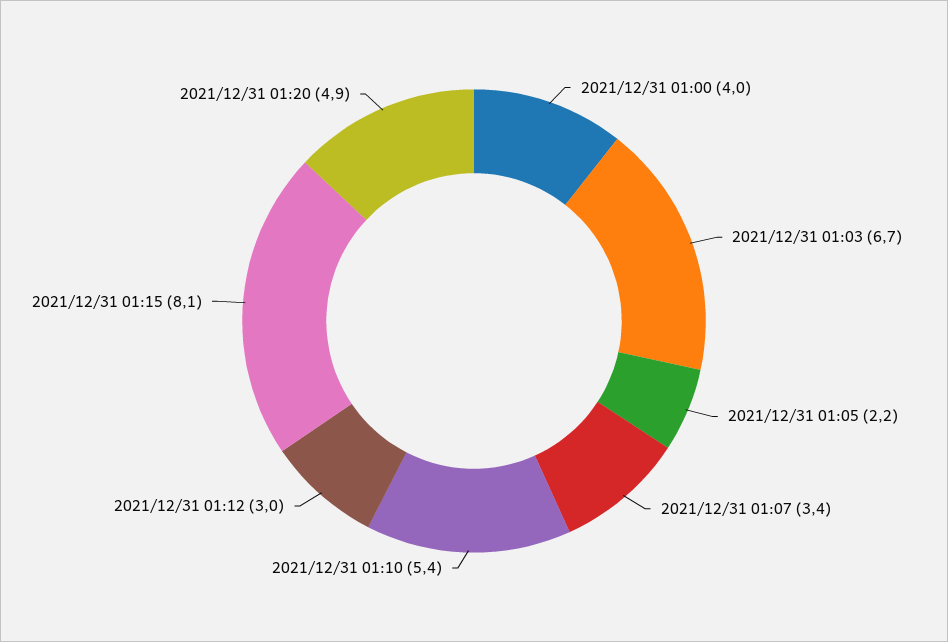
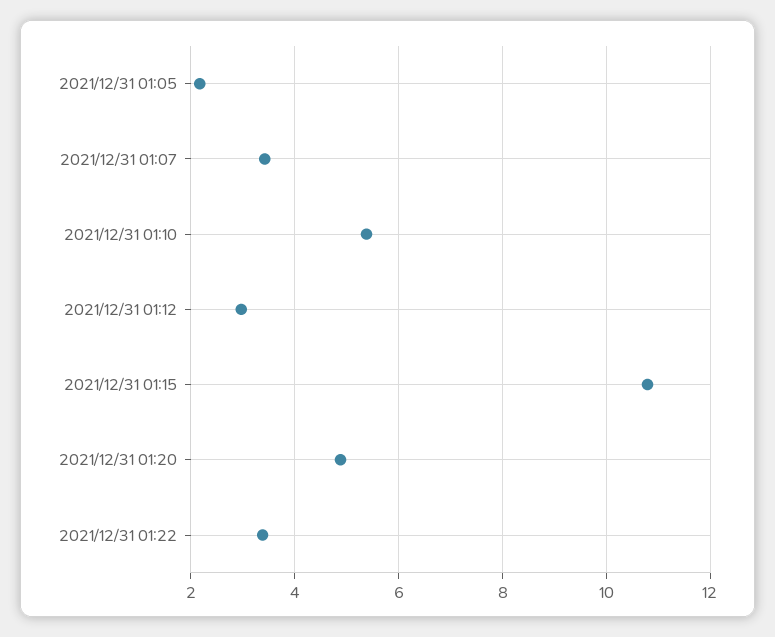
2021/12/31 01:00: 4 -> none
2021/12/31 01:03: 6.7 -> none
2021/12/31 01:15: 8.1 -> 10.8
2021/12/31 01:22: none -> 3.4

